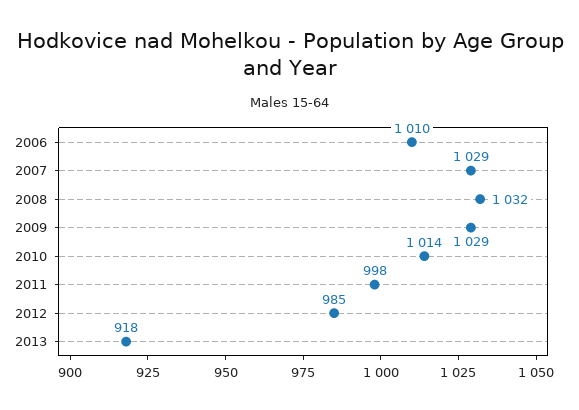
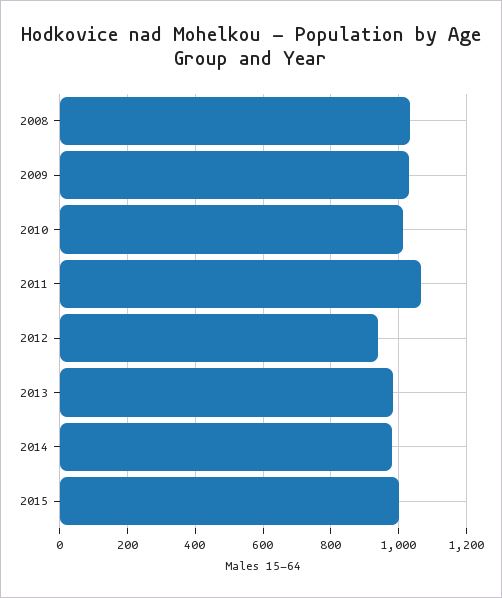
2006: 1010 -> none
2007: 1029 -> none
2011: 998 -> 1060
2012: 985 -> 940
2013: 918 -> 980
2014: none -> 980
2015: none -> 1000

